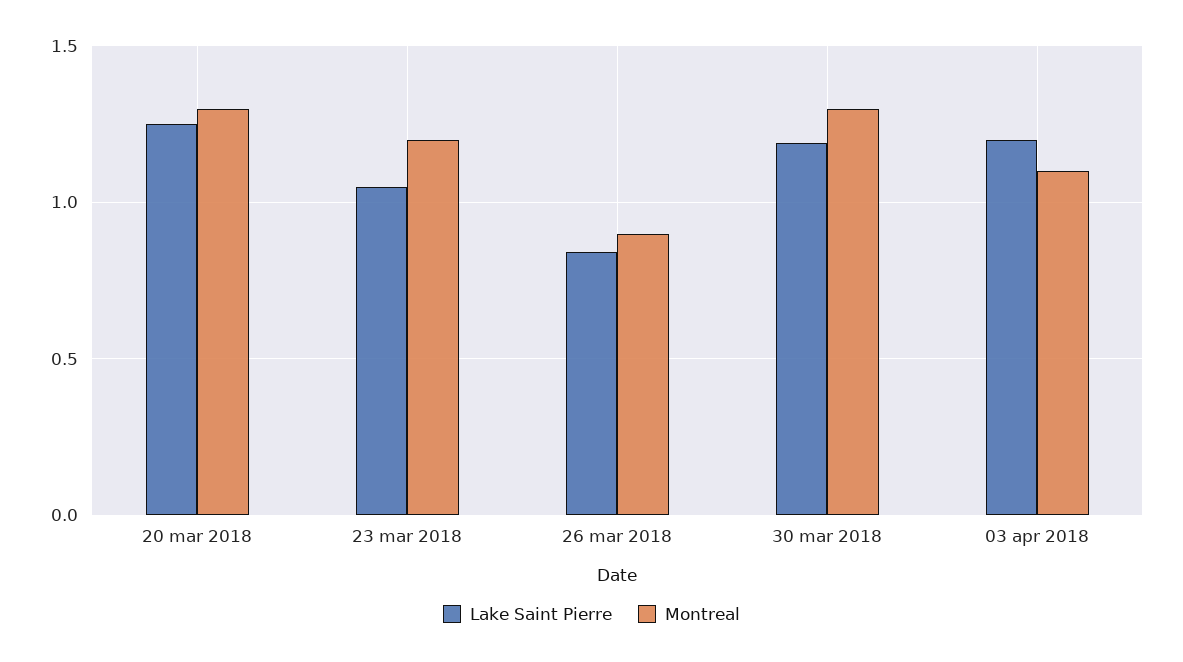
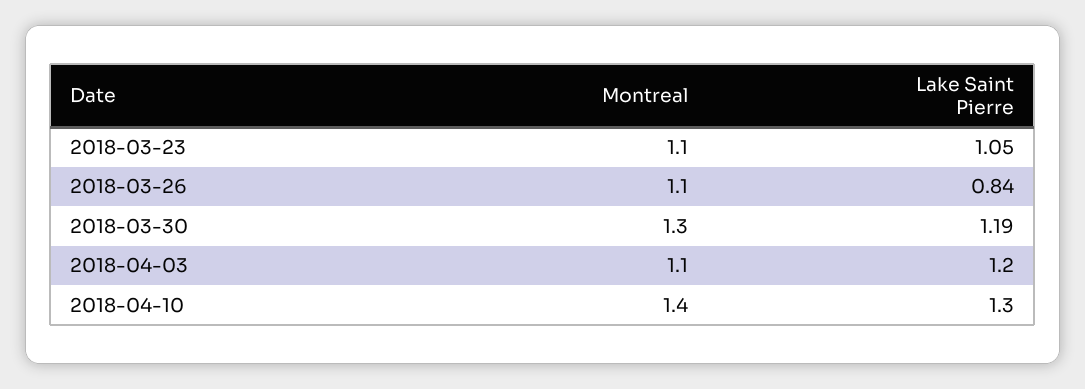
Lake Saint Pierre, 20 mar 2018: 1.25 -> none
Montreal, 20 mar 2018: 1.3 -> none
Montreal, 23 mar 2018: 1.2 -> 1.1
Montreal, 26 mar 2018: 0.9 -> 1.1
Montreal, 2018-04-10: none -> 1.4
Lake Saint Pierre, 2018-04-10: none -> 1.3

